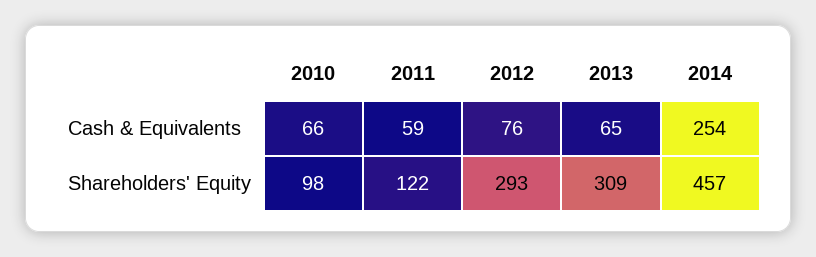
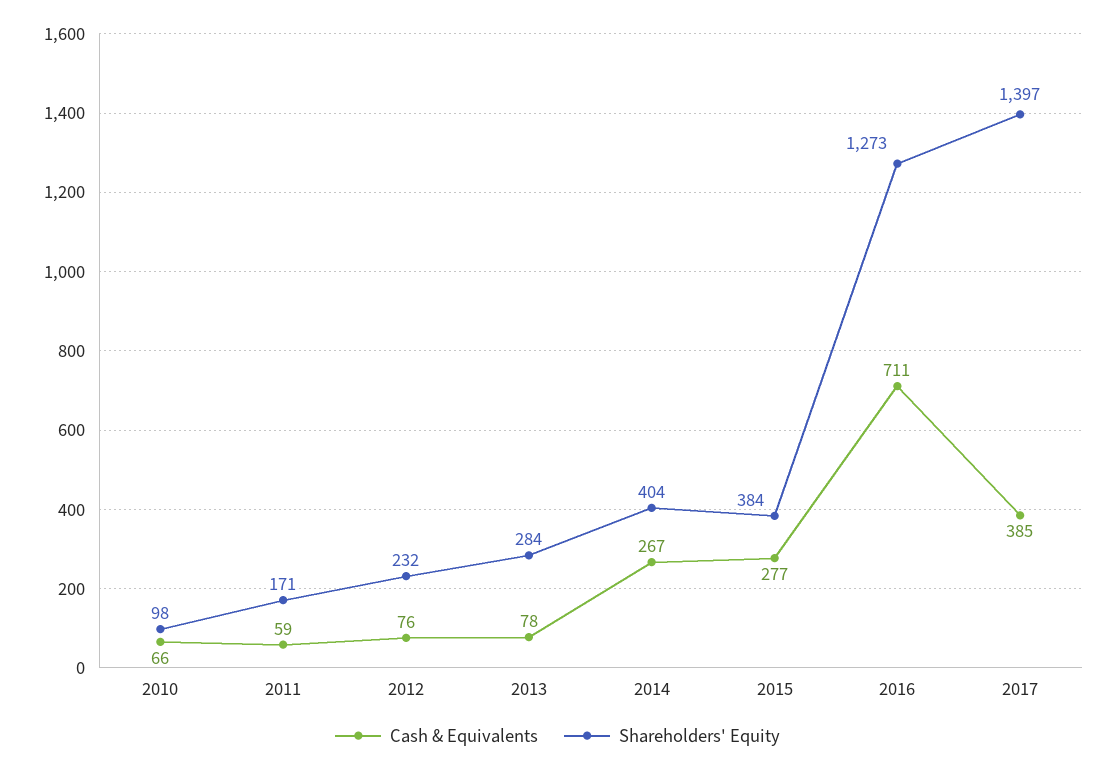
Cash & Equivalents, 2013: 65 -> 78
Cash & Equivalents, 2014: 254 -> 267
Shareholders' Equity, 2011: 122 -> 171
Shareholders' Equity, 2012: 293 -> 232
Shareholders' Equity, 2013: 309 -> 284
Shareholders' Equity, 2014: 457 -> 404
Cash & Equivalents, 2015: none -> 277
Shareholders' Equity, 2015: none -> 384
Cash & Equivalents, 2016: none -> 711
Shareholders' Equity, 2016: none -> 1273
Cash & Equivalents, 2017: none -> 385
Shareholders' Equity, 2017: none -> 1397

